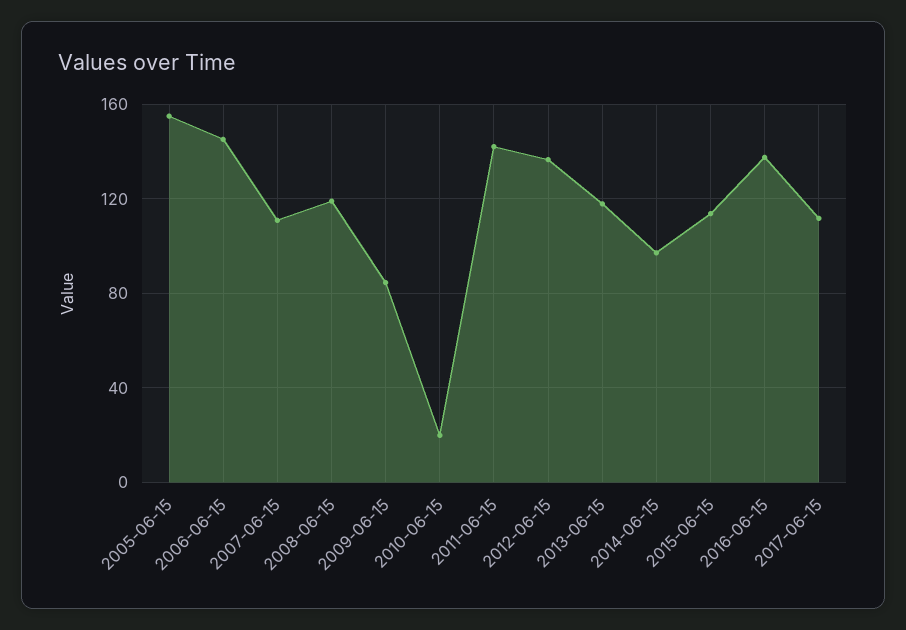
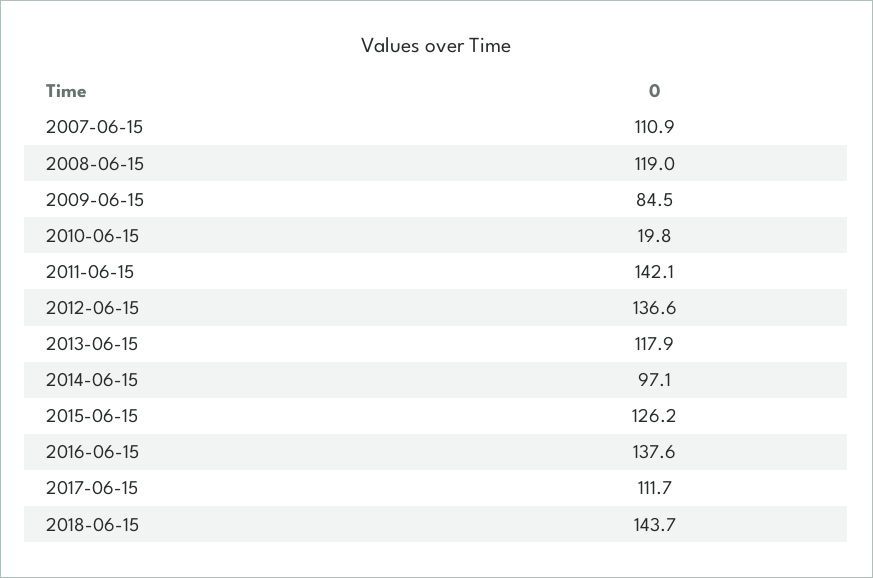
2005-06-15: 155 -> none
2006-06-15: 145 -> none
2015-06-15: 115 -> 126.2
2018-06-15: none -> 143.7

